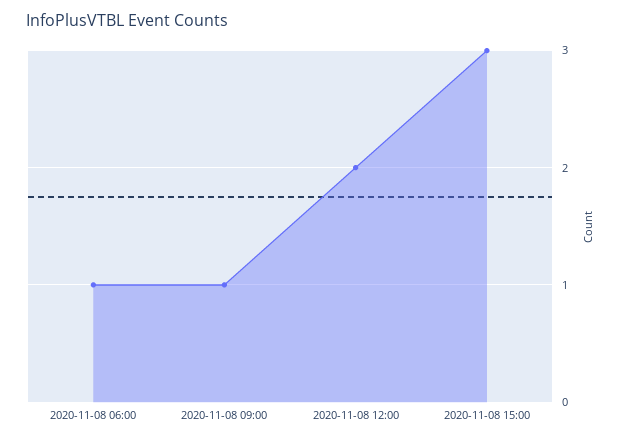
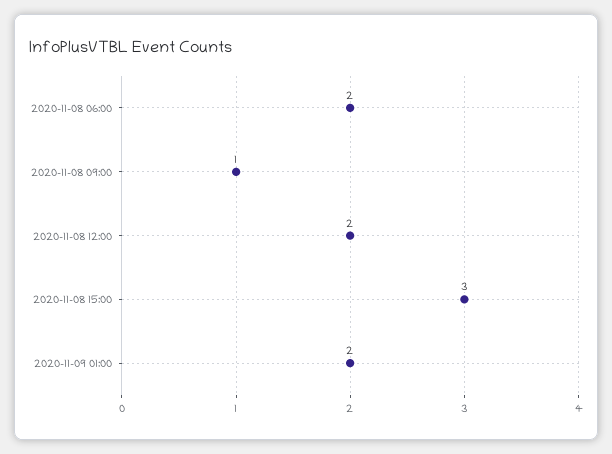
2020-11-08 06:00: 1 -> 2
2020-11-09 01:00: none -> 2

